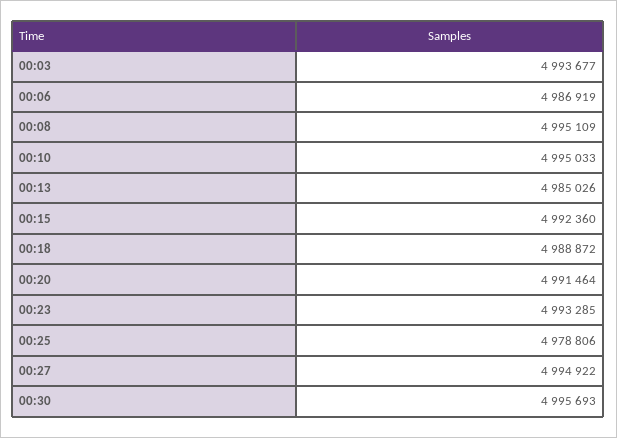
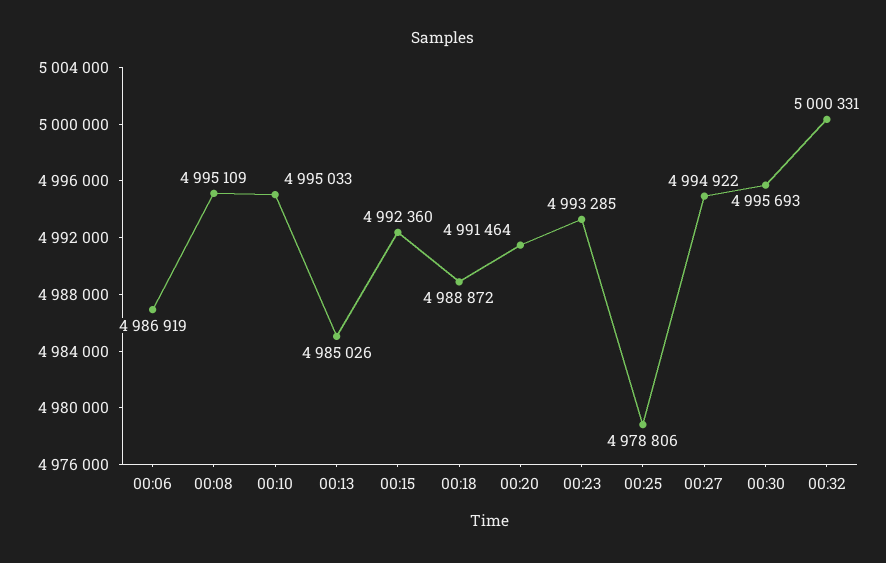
00:03: 4993677 -> none
00:32: none -> 5000331

